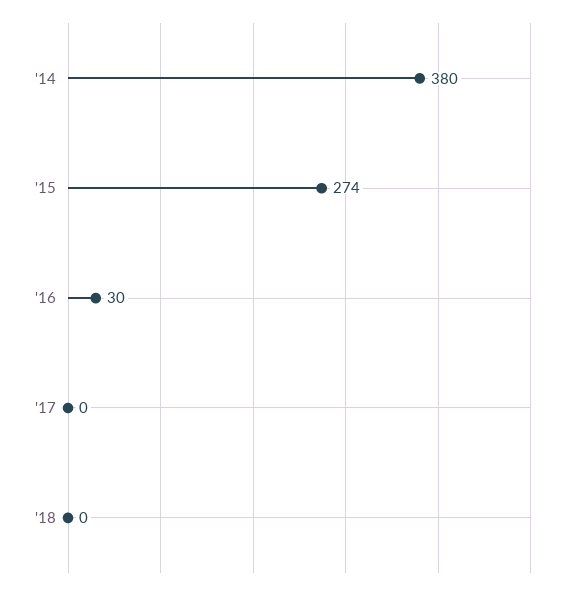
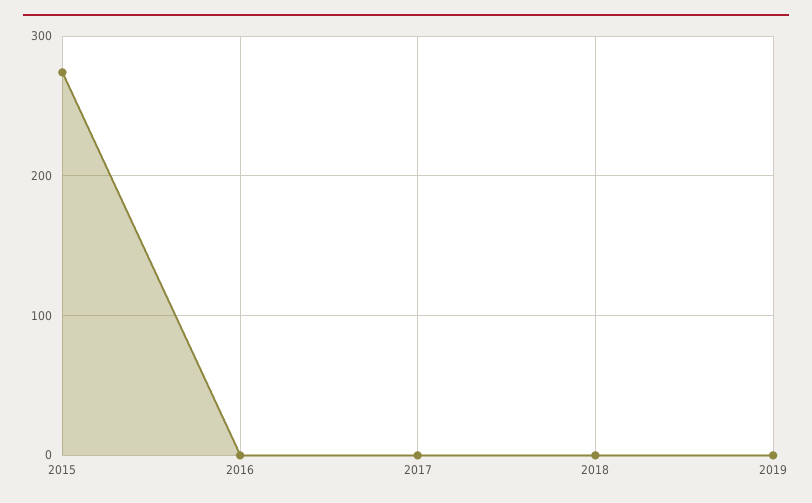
'14: 380 -> none
'16: 30 -> 0
2019: none -> 0

